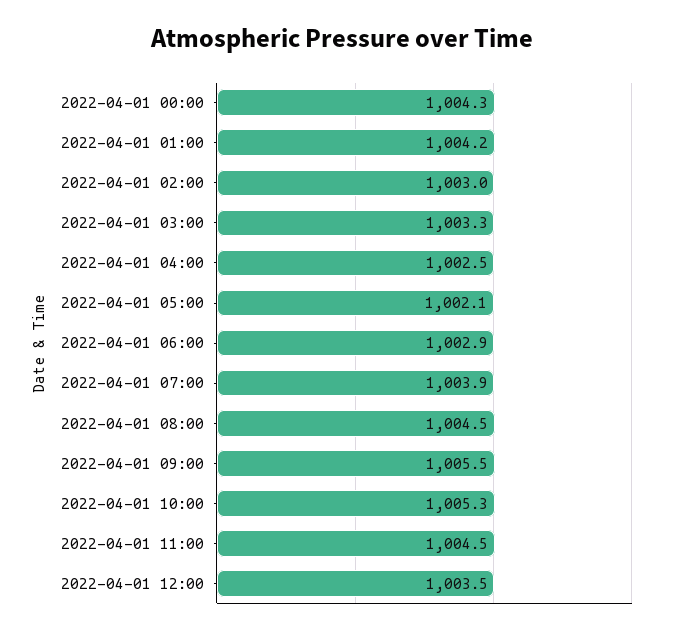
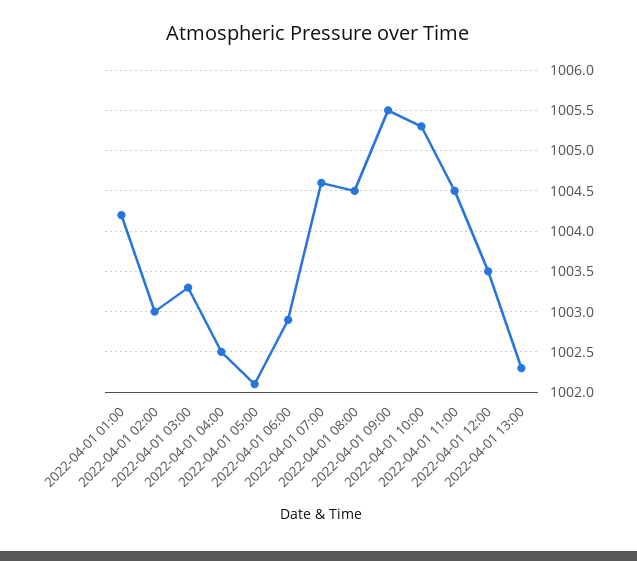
2022-04-01 00:00: 1004.3 -> none
2022-04-01 07:00: 1003.9 -> 1004.6
2022-04-01 13:00: none -> 1002.3

